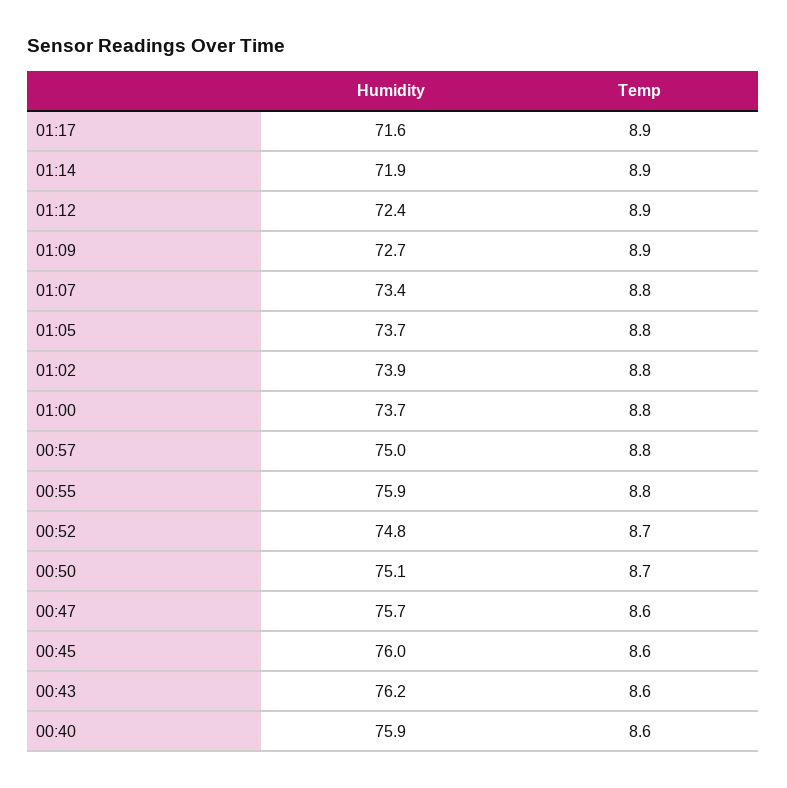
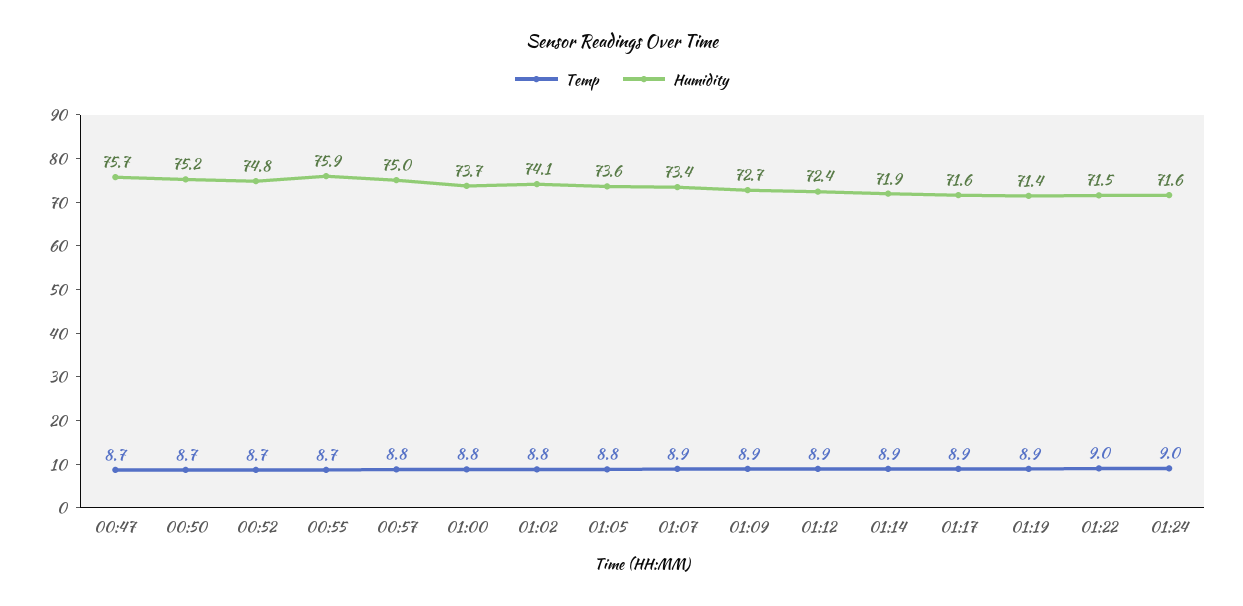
Temp, 01:07: 8.8 -> 8.9
Humidity, 01:05: 73.7 -> 73.6
Humidity, 01:02: 73.9 -> 74.1
Temp, 00:55: 8.8 -> 8.7
Humidity, 00:50: 75.1 -> 75.2
Temp, 00:47: 8.6 -> 8.7
Humidity, 00:45: 76 -> none
Temp, 00:45: 8.6 -> none
Humidity, 00:43: 76.2 -> none
Temp, 00:43: 8.6 -> none
Humidity, 00:40: 75.9 -> none
Temp, 00:40: 8.6 -> none
Temp, 01:19: none -> 8.9
Humidity, 01:19: none -> 71.4
Temp, 01:22: none -> 9
Humidity, 01:22: none -> 71.5
Temp, 01:24: none -> 9
Humidity, 01:24: none -> 71.6

